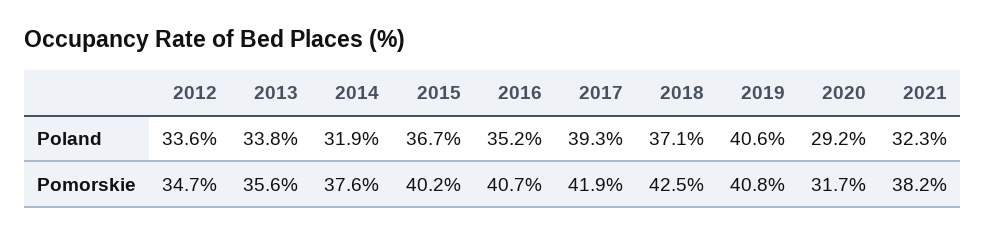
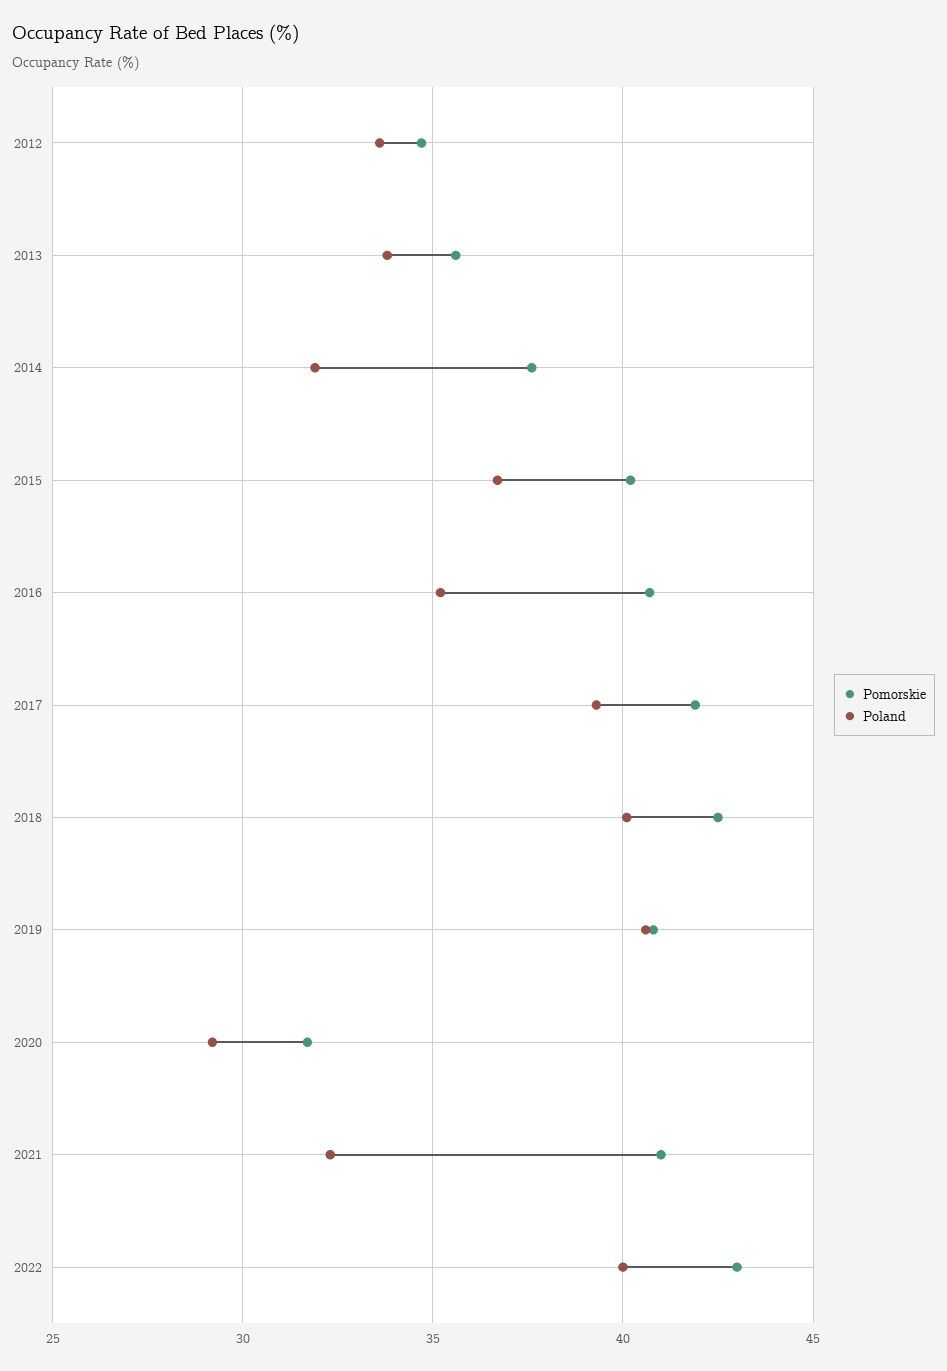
Poland, 2018: 37.1 -> 40
Pomorskie, 2021: 38.2 -> 41
Pomorskie, 2022: none -> 43
Poland, 2022: none -> 40

